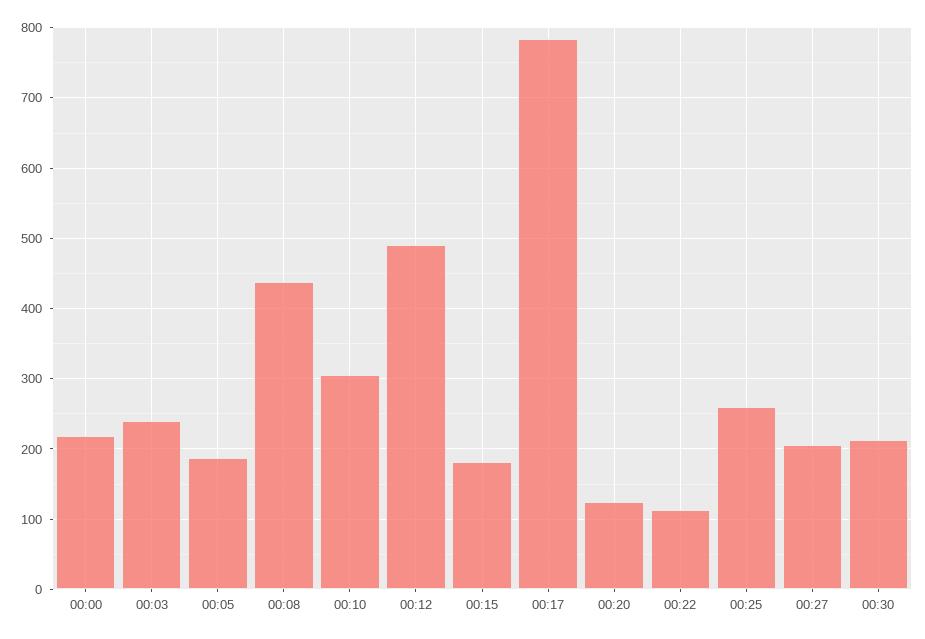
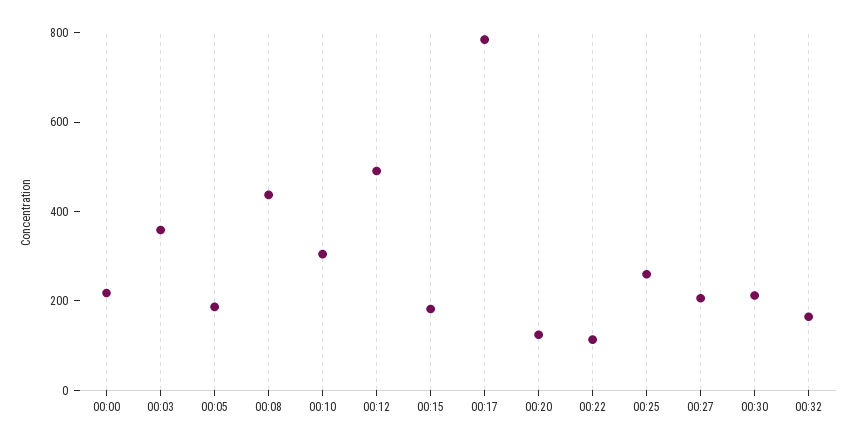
00:03: 240 -> 350
00:32: none -> 150

